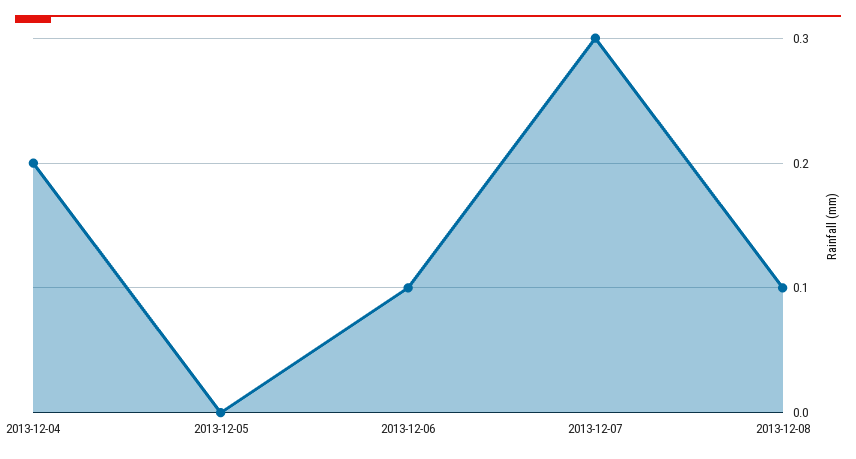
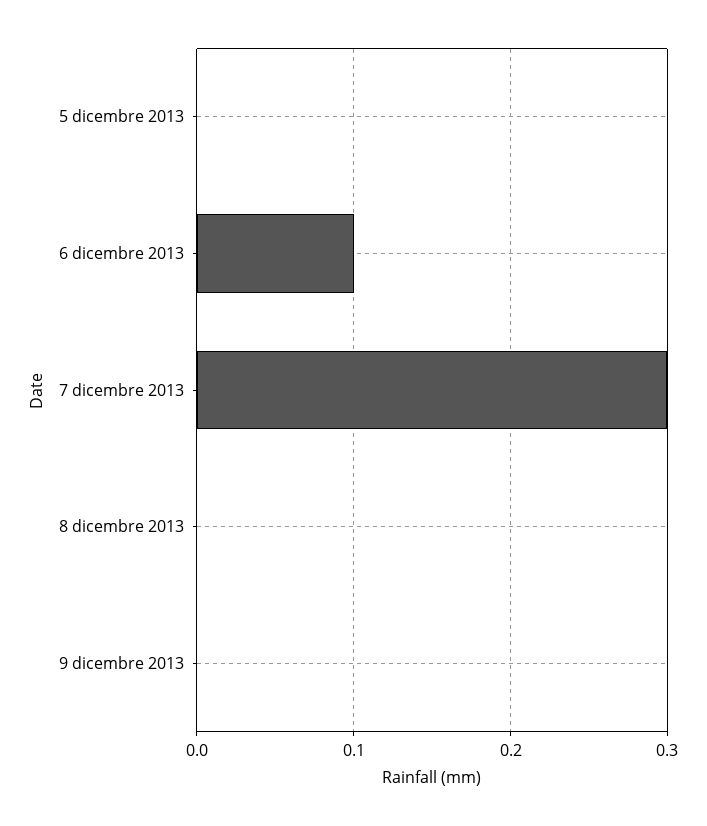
2013-12-04: 0.2 -> none
2013-12-08: 0.1 -> 0
9 dicembre 2013: none -> 0

